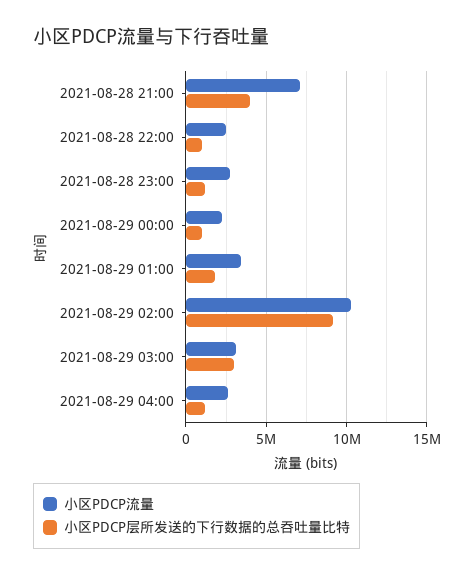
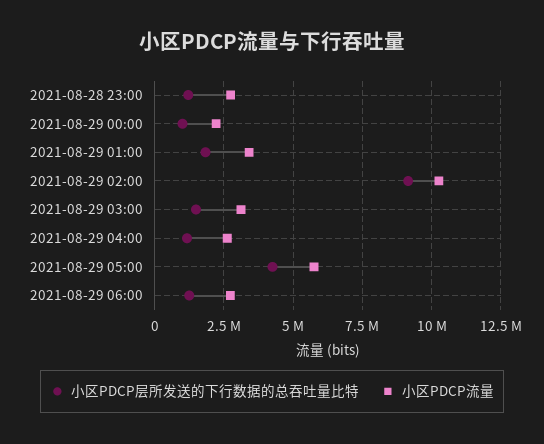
小区PDCP流量, 2021-08-28 21:00: 7000000 -> none
小区PDCP层所发送的下行数据的总吞吐量比特, 2021-08-28 21:00: 4000000 -> none
小区PDCP流量, 2021-08-28 22:00: 2500000 -> none
小区PDCP层所发送的下行数据的总吞吐量比特, 2021-08-28 22:00: 1000000 -> none
小区PDCP层所发送的下行数据的总吞吐量比特, 2021-08-29 03:00: 3000000 -> 1500000
小区PDCP层所发送的下行数据的总吞吐量比特, 2021-08-29 05:00: none -> 4250000
小区PDCP流量, 2021-08-29 05:00: none -> 5750000
小区PDCP层所发送的下行数据的总吞吐量比特, 2021-08-29 06:00: none -> 1250000
小区PDCP流量, 2021-08-29 06:00: none -> 2750000

